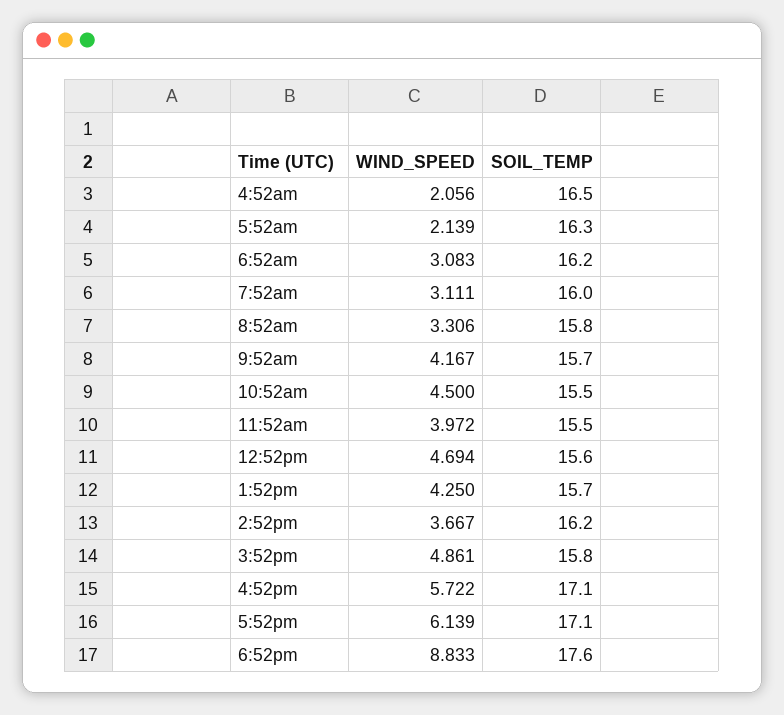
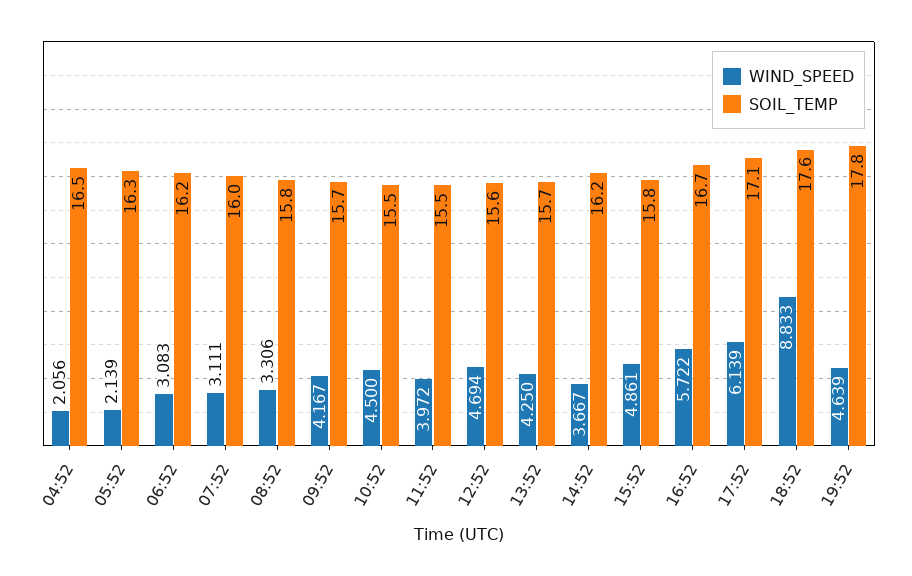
SOIL_TEMP, 4:52pm: 17.1 -> 16.7
WIND_SPEED, 19:52: none -> 4.639
SOIL_TEMP, 19:52: none -> 17.8

